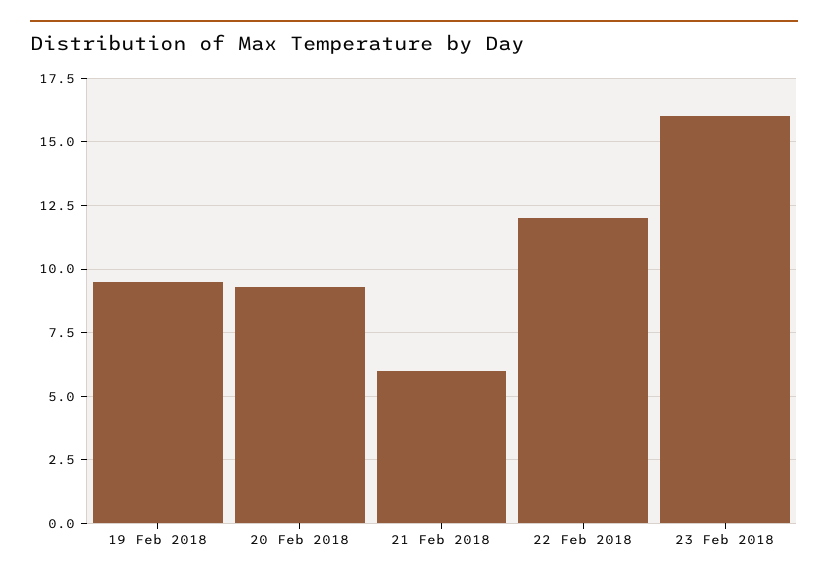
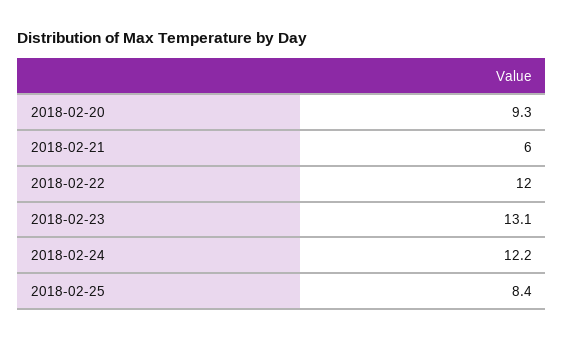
19 Feb 2018: 9.5 -> none
23 Feb 2018: 16 -> 13.1
2018-02-24: none -> 12.2
2018-02-25: none -> 8.4

